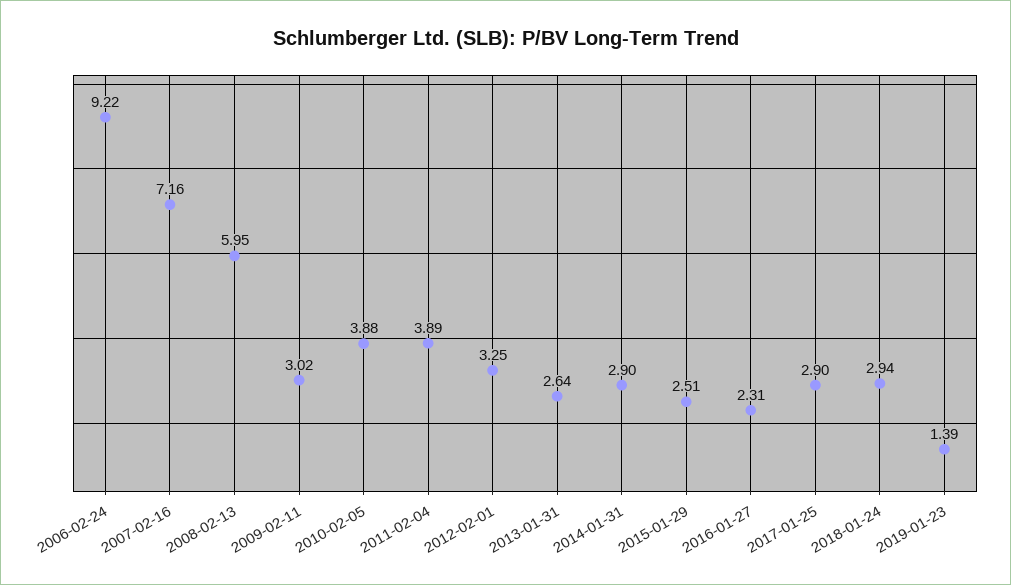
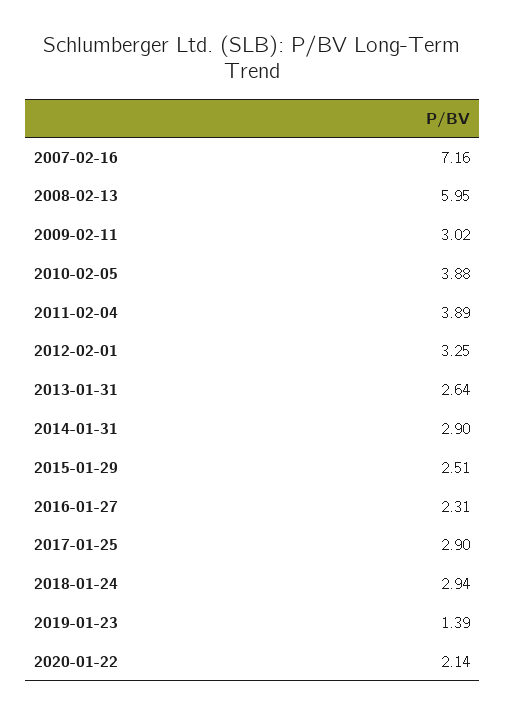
2006-02-24: 9.22 -> none
2020-01-22: none -> 2.14

